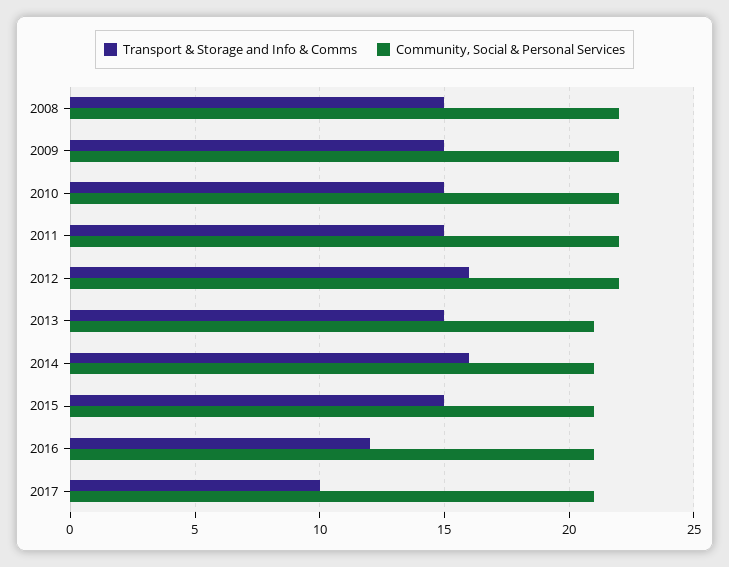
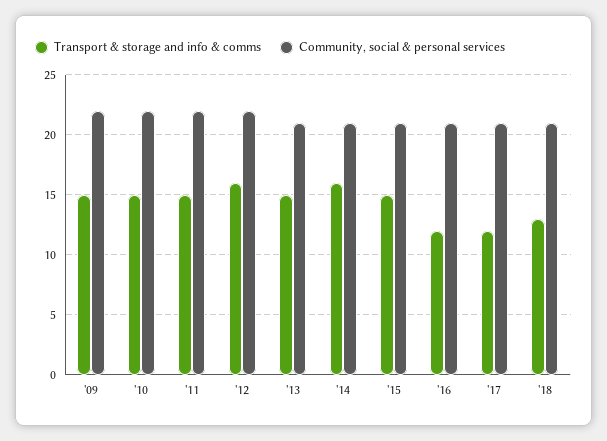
Transport & Storage and Info & Comms, 2008: 15 -> none
Community, Social & Personal Services, 2008: 22 -> none
Transport & Storage and Info & Comms, 2017: 10 -> 12
Transport & Storage and Info & Comms, '18: none -> 13
Community, Social & Personal Services, '18: none -> 21

